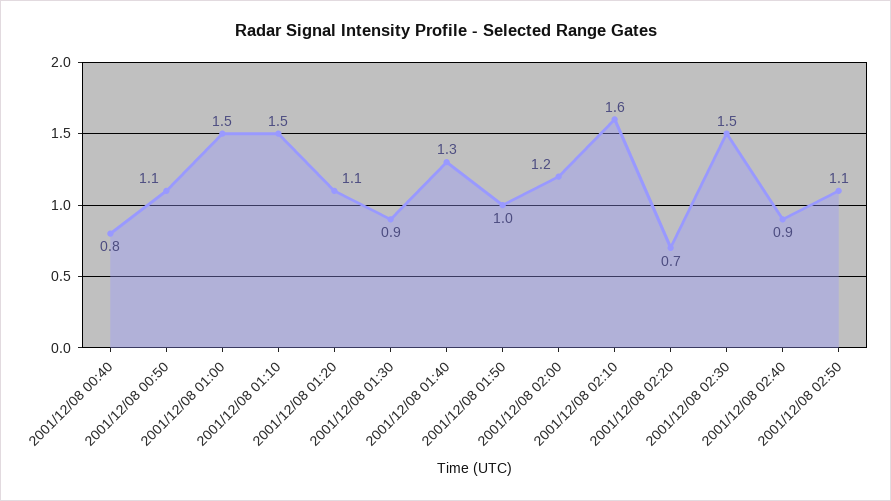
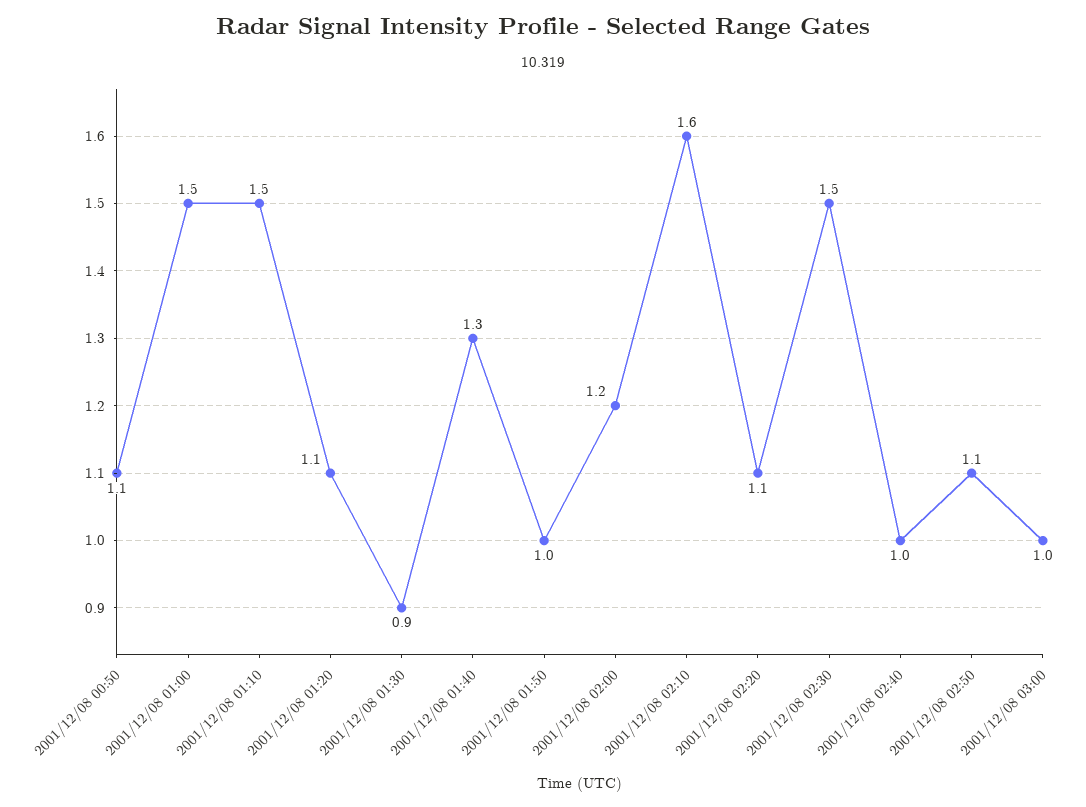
2001/12/08 00:40: 0.8 -> none
2001/12/08 02:20: 0.7 -> 1.1
2001/12/08 02:40: 0.9 -> 1
2001/12/08 03:00: none -> 1

